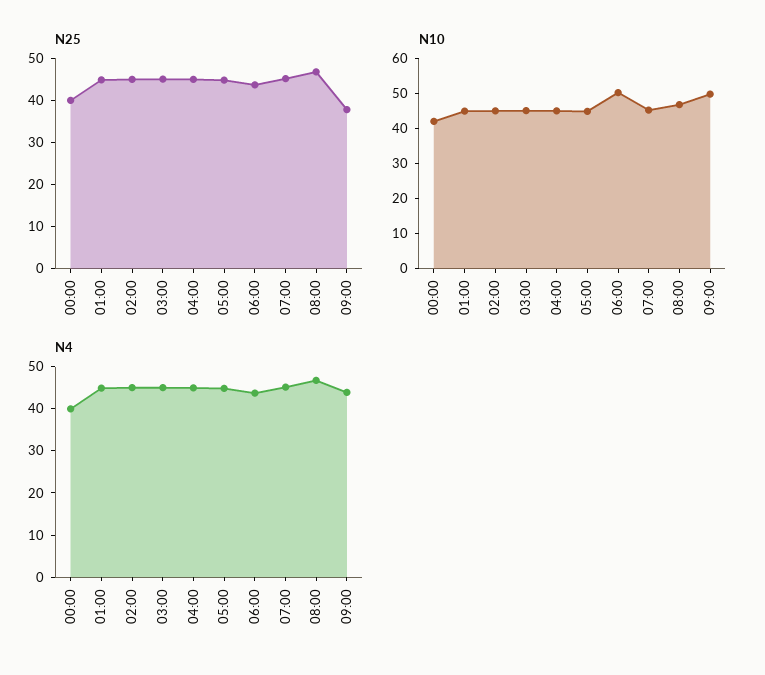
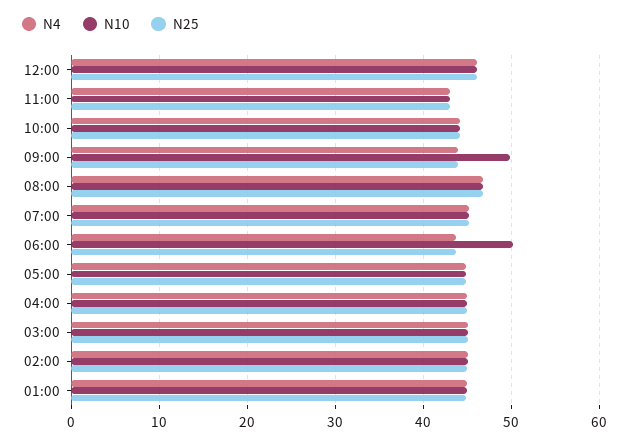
N25, 00:00: 40 -> none
N25, 09:00: 38 -> 44
N10, 00:00: 42.5 -> none
N4, 00:00: 40 -> none
N4, 12:00: none -> 46
N10, 12:00: none -> 46
N25, 12:00: none -> 46
N4, 11:00: none -> 43
N10, 11:00: none -> 43
N25, 11:00: none -> 43
N4, 10:00: none -> 44
N10, 10:00: none -> 44
N25, 10:00: none -> 44

